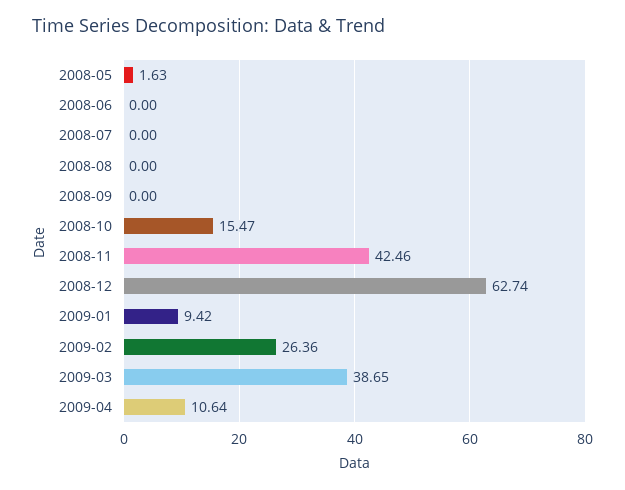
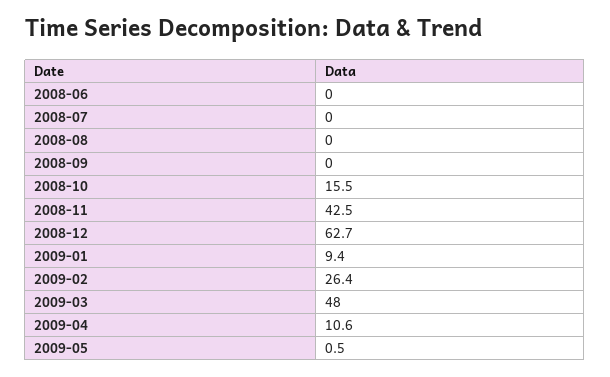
2008-05: 1.63 -> none
2009-03: 38.65 -> 48
2009-05: none -> 0.5

